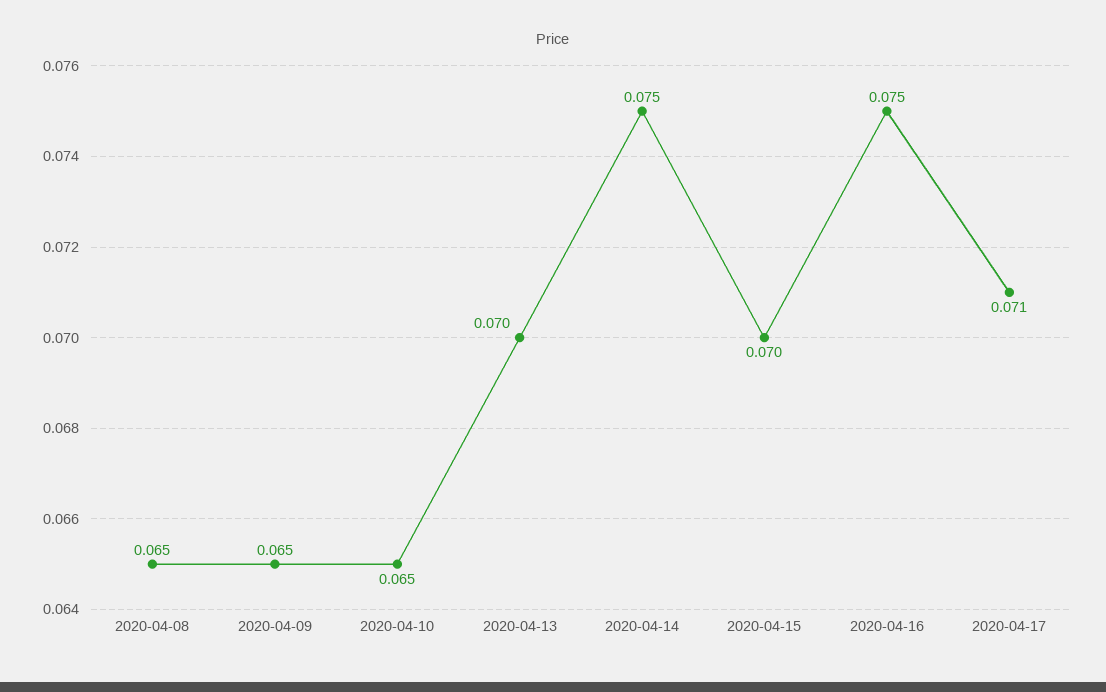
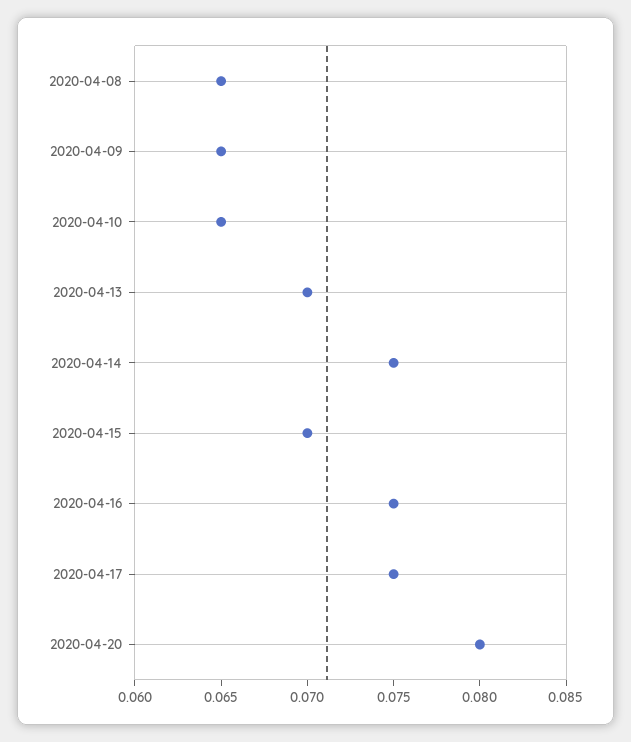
2020-04-17: 0.071 -> 0.075
2020-04-20: none -> 0.08

